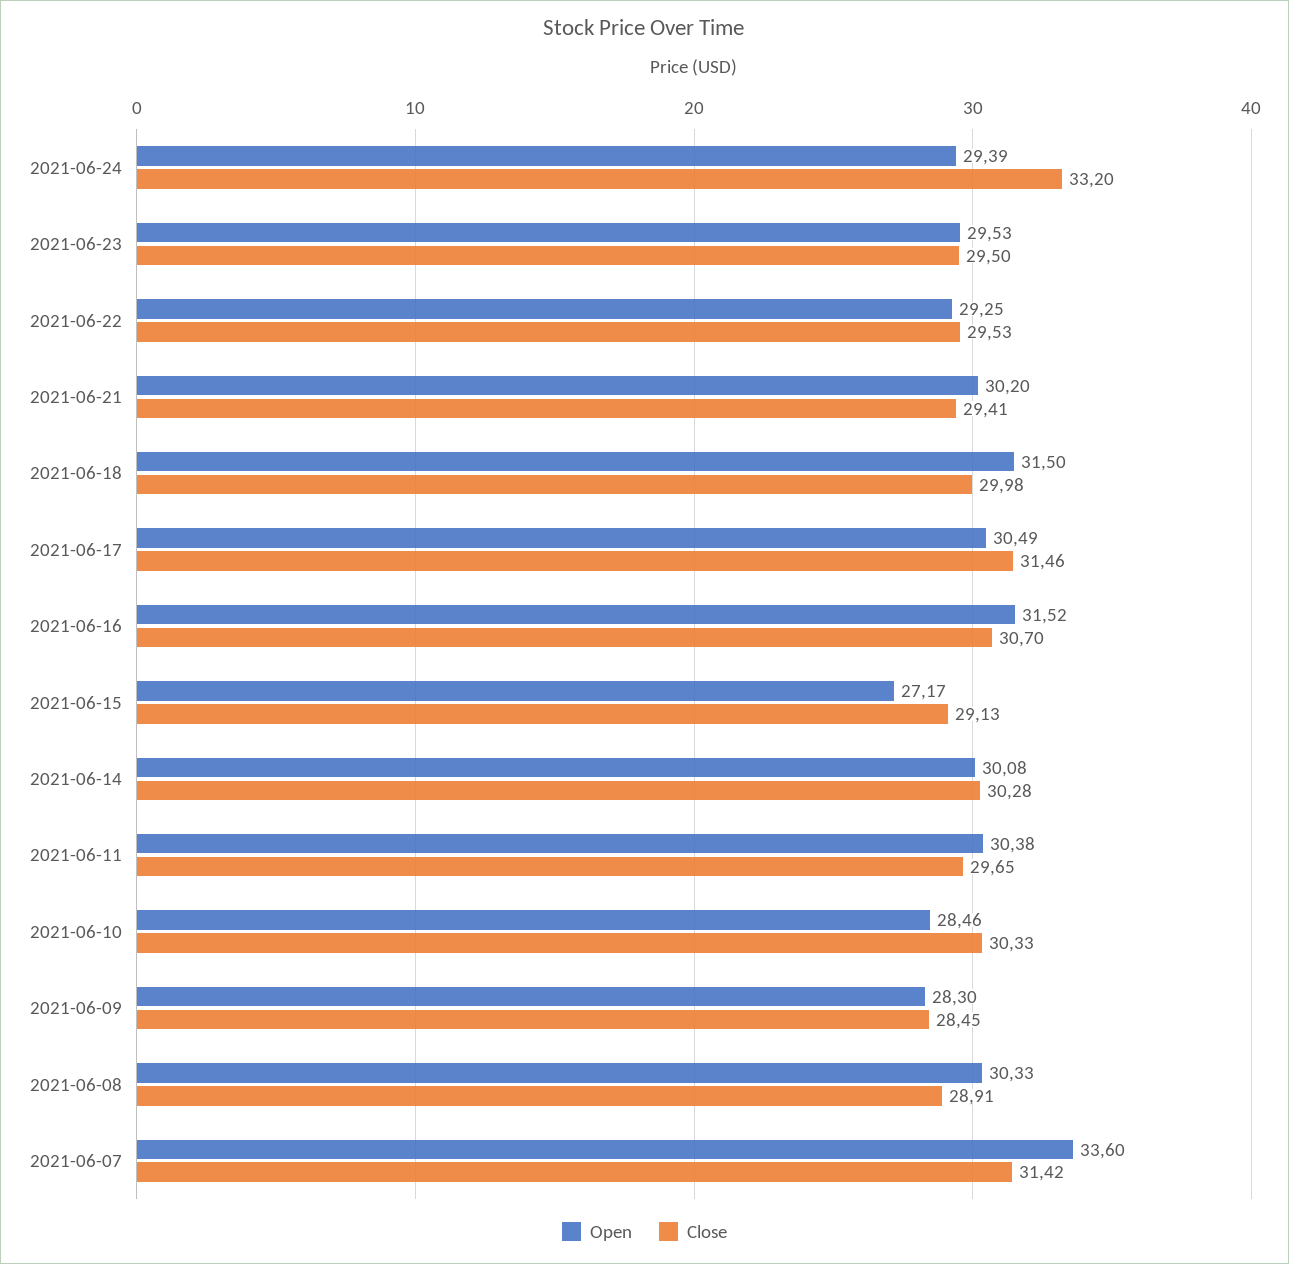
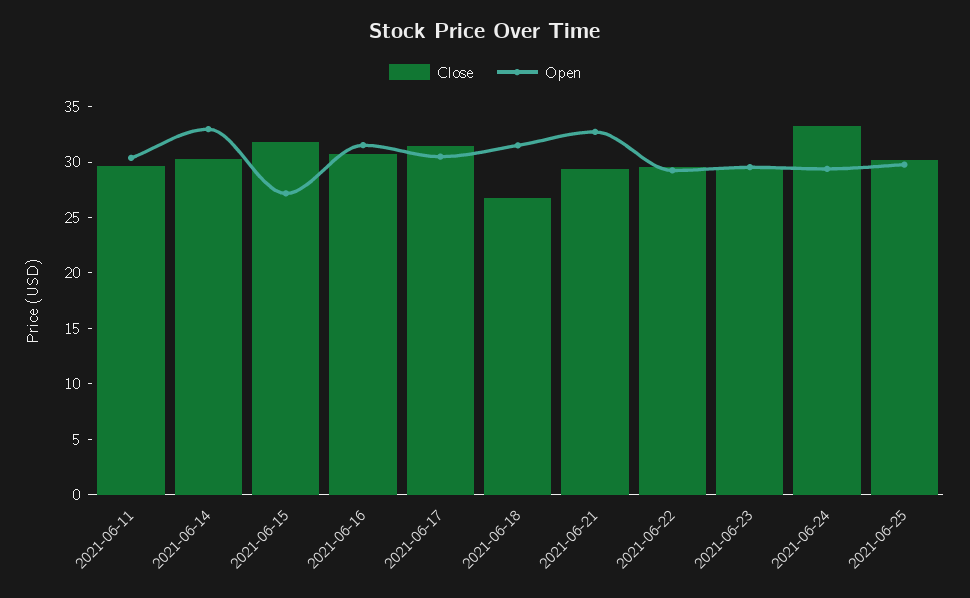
Open, 2021-06-21: 30.2 -> 33
Close, 2021-06-18: 29.98 -> 27
Close, 2021-06-15: 29.13 -> 32
Open, 2021-06-14: 30.08 -> 33
Open, 2021-06-10: 28.46 -> none
Close, 2021-06-10: 30.33 -> none
Open, 2021-06-09: 28.3 -> none
Close, 2021-06-09: 28.45 -> none
Open, 2021-06-08: 30.33 -> none
Close, 2021-06-08: 28.91 -> none
Open, 2021-06-07: 33.6 -> none
Close, 2021-06-07: 31.42 -> none
Close, 2021-06-25: none -> 30
Open, 2021-06-25: none -> 30

